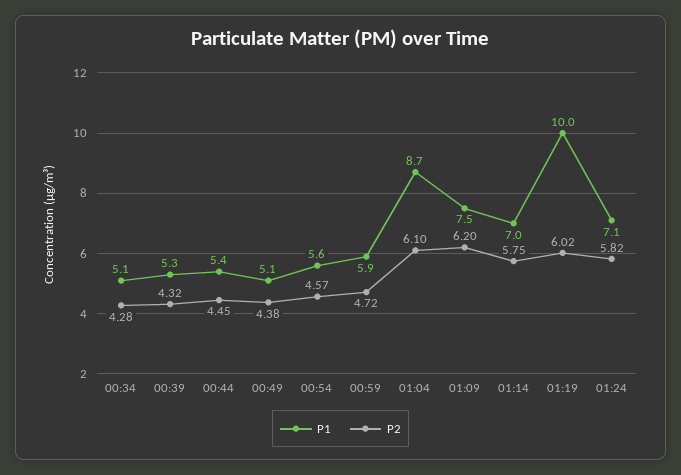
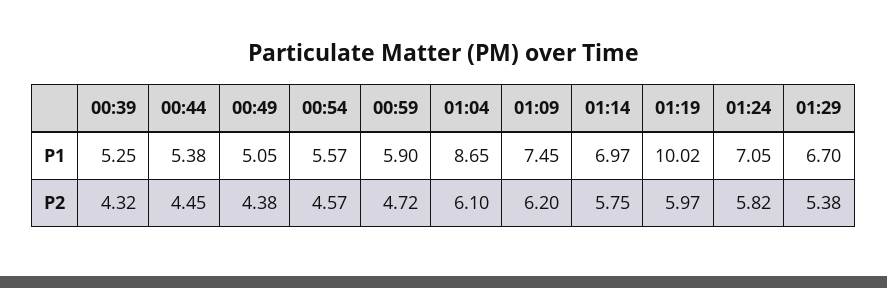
P1, 00:34: 5.1 -> none
P2, 00:34: 4.28 -> none
P2, 01:19: 6.02 -> 5.97
P1, 01:29: none -> 6.7
P2, 01:29: none -> 5.38

